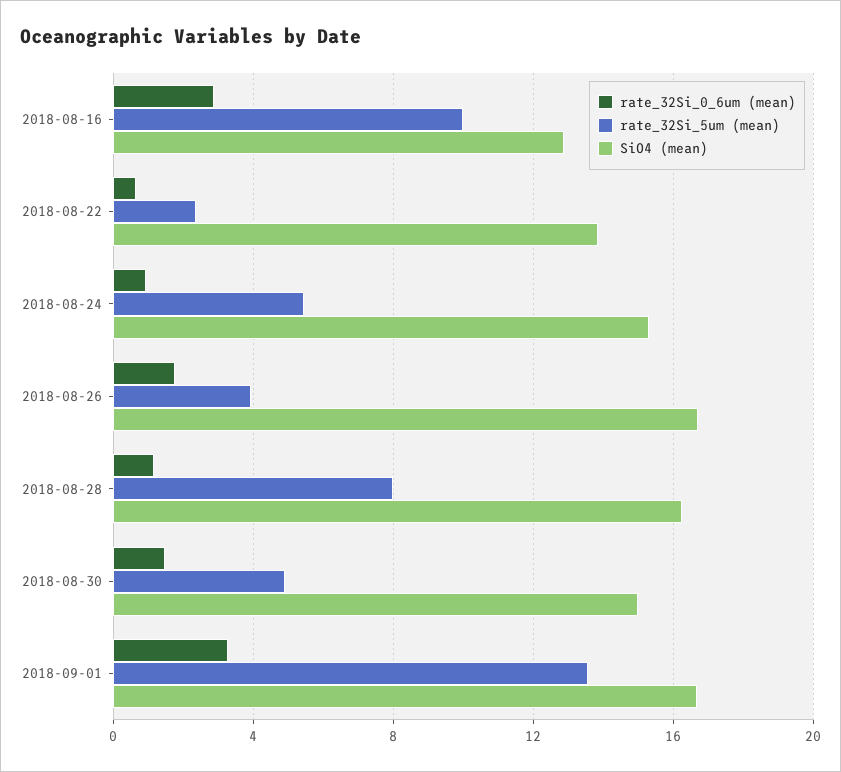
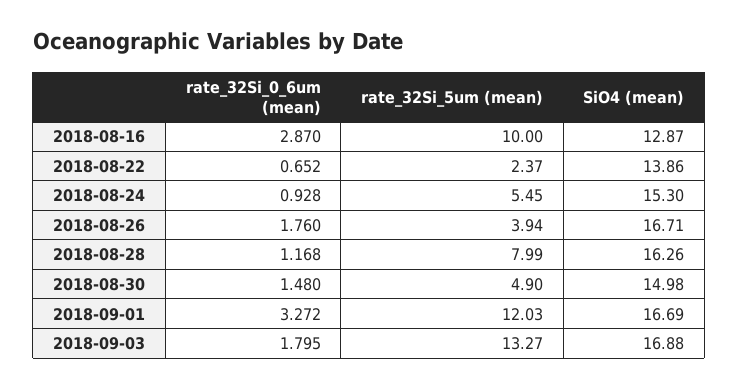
rate_32Si_5um (mean), 2018-09-01: 13.5 -> 12.03
rate_32Si_0_6um (mean), 2018-09-03: none -> 1.795
rate_32Si_5um (mean), 2018-09-03: none -> 13.27
SiO4 (mean), 2018-09-03: none -> 16.88

